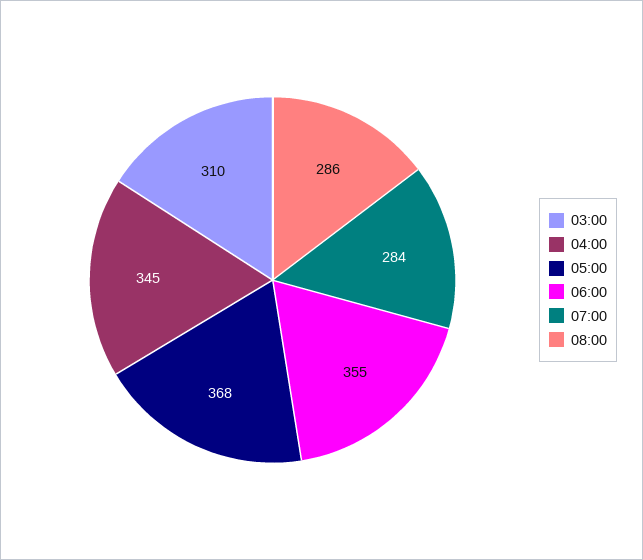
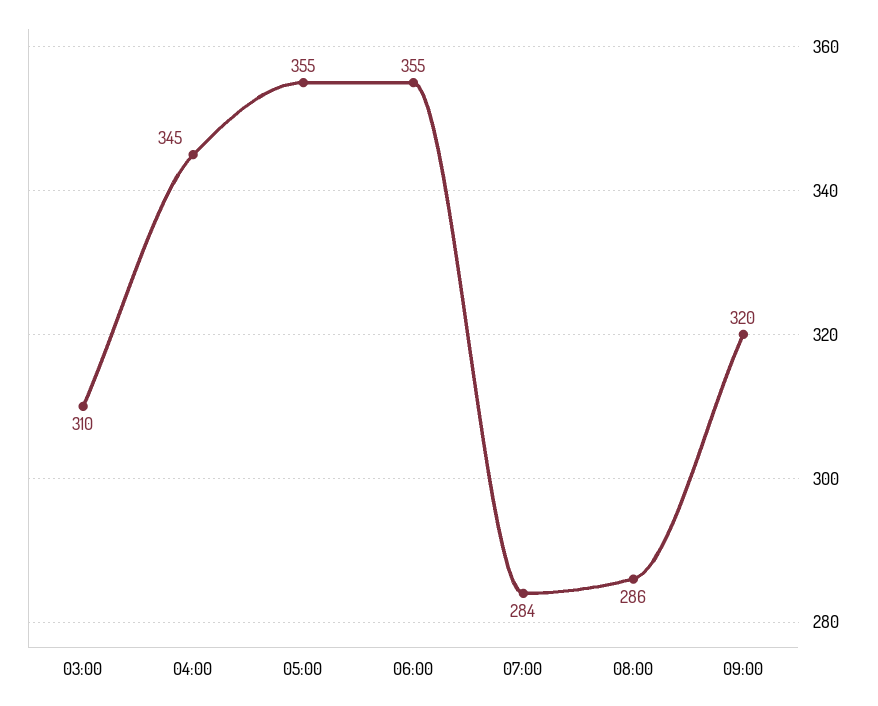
05:00: 368 -> 355
09:00: none -> 320

